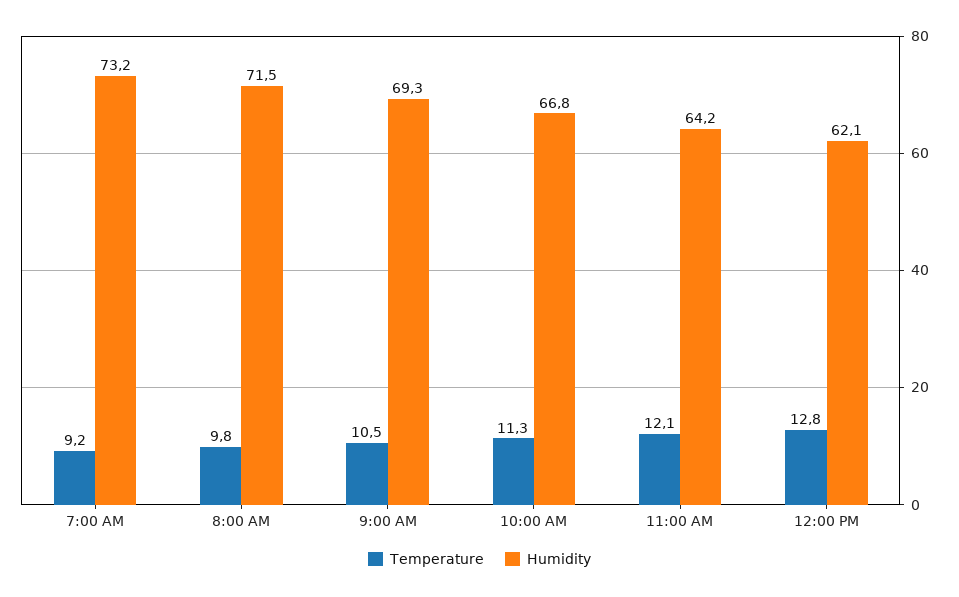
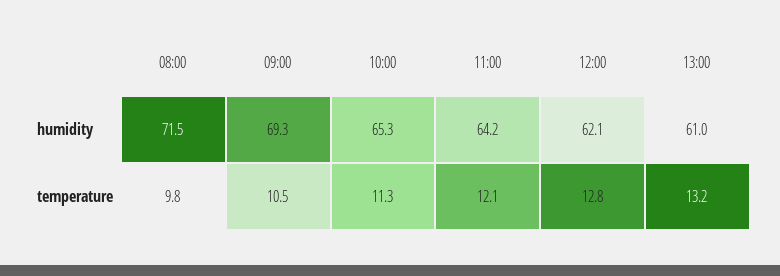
Temperature, 7:00 AM: 9.2 -> none
Humidity, 7:00 AM: 73.2 -> none
Humidity, 10:00 AM: 66.8 -> 65.3
Humidity, 13:00: none -> 61
Temperature, 13:00: none -> 13.2

